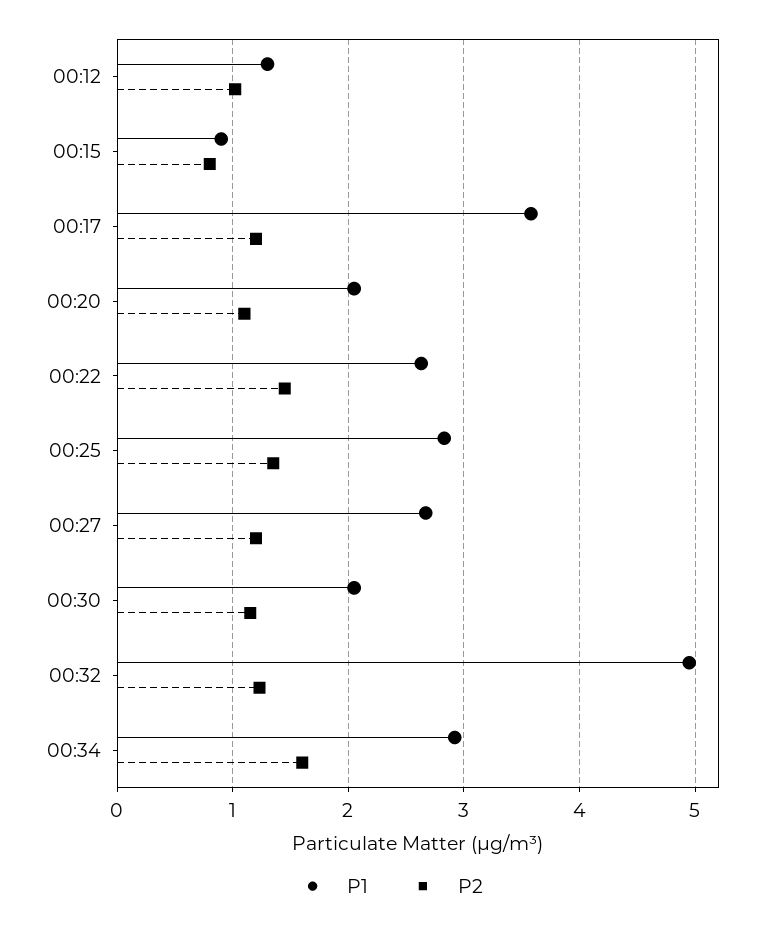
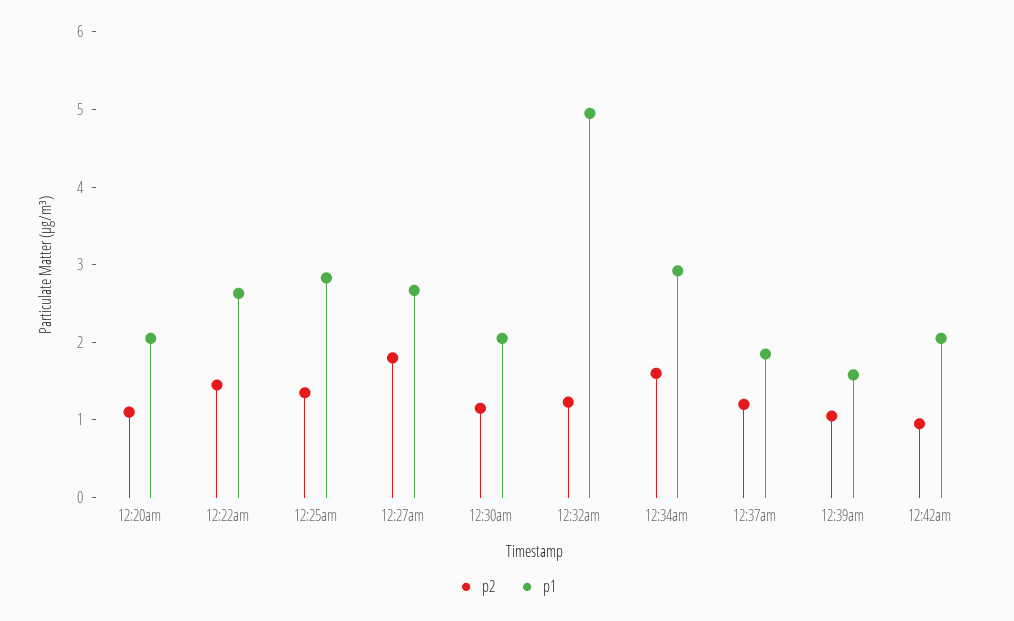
P1, 00:12: 1.3 -> none
P2, 00:12: 1 -> none
P1, 00:15: 0.9 -> none
P2, 00:15: 0.8 -> none
P1, 00:17: 3.6 -> none
P2, 00:17: 1.2 -> none
P2, 00:27: 1.2 -> 1.8
P2, 12:37am: none -> 1.2
P1, 12:37am: none -> 1.8
P2, 12:39am: none -> 1
P1, 12:39am: none -> 1.6
P2, 12:42am: none -> 1
P1, 12:42am: none -> 2

